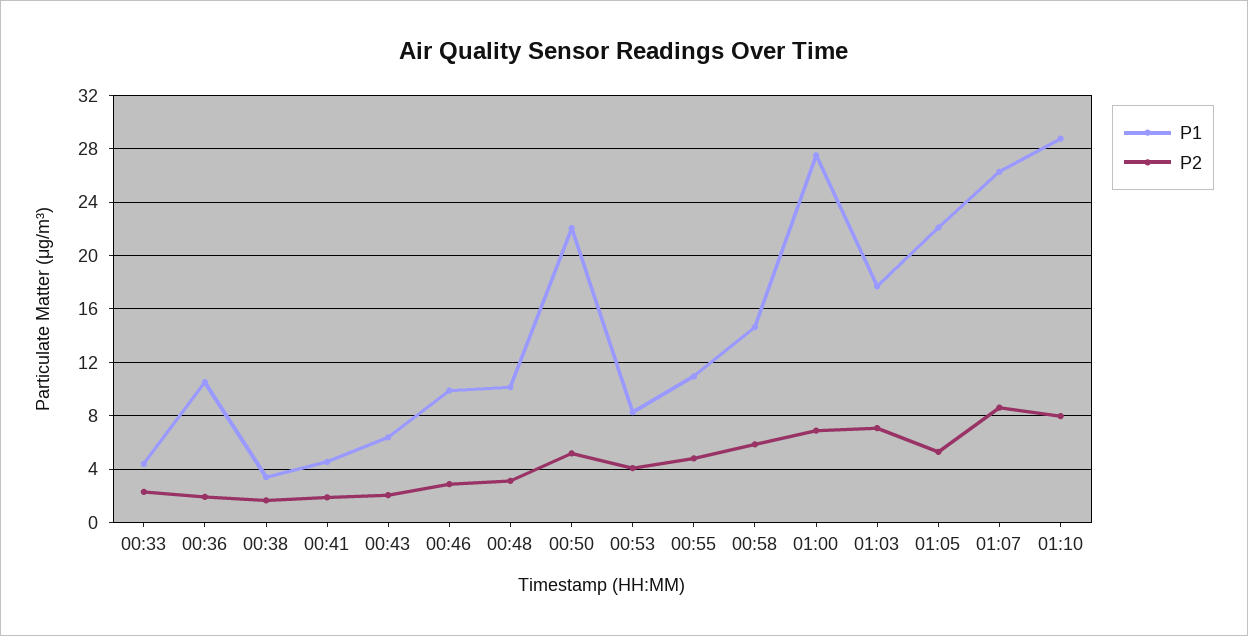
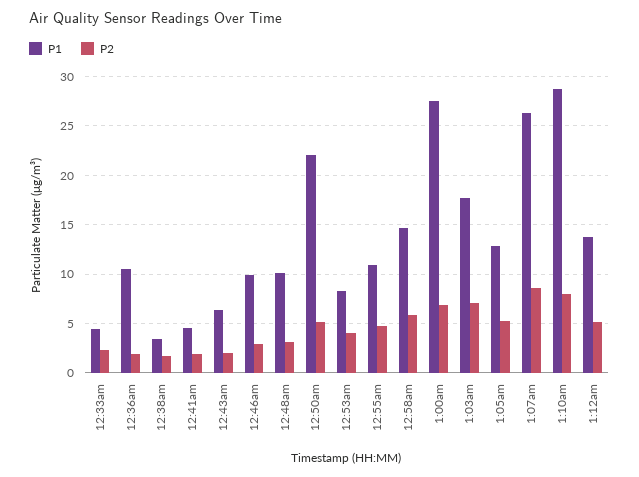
P1, 01:05: 22 -> 13
P1, 1:12am: none -> 14
P2, 1:12am: none -> 5

